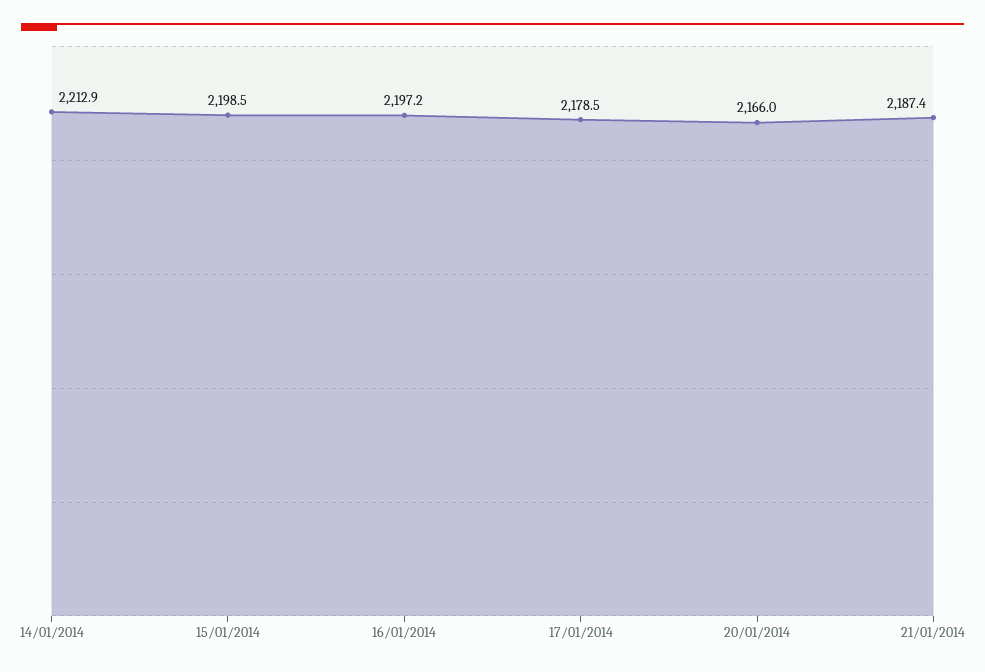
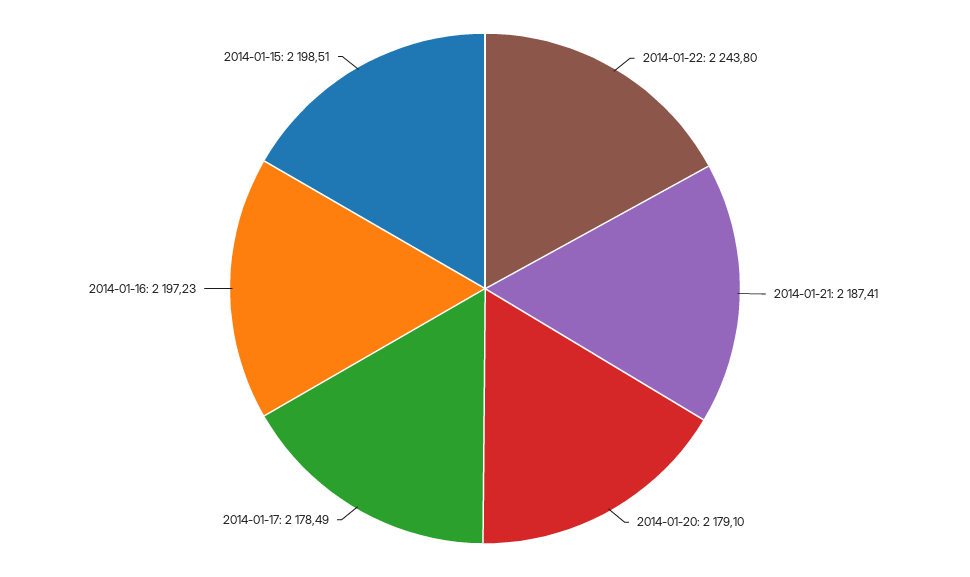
14/01/2014: 2212.9 -> none
20/01/2014: 2166 -> 2179.1
2014-01-22: none -> 2243.8

